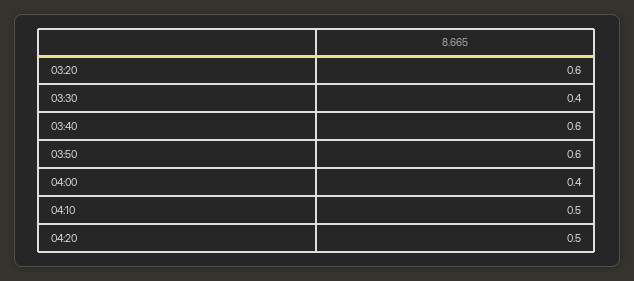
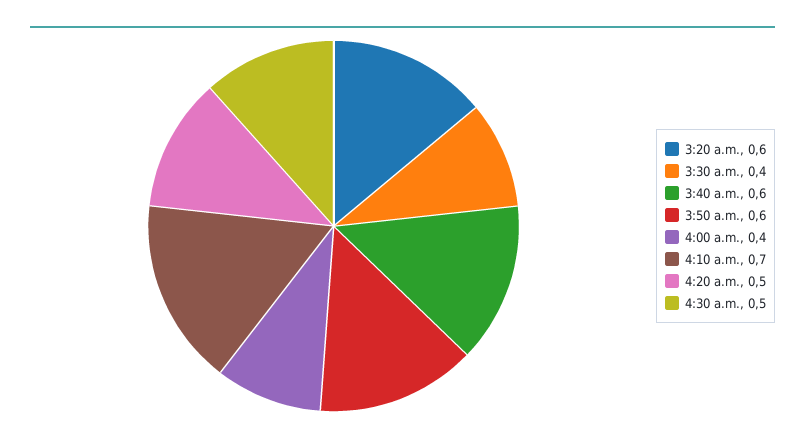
04:10: 0.5 -> 0.7
4:30 a.m.: none -> 0.5

